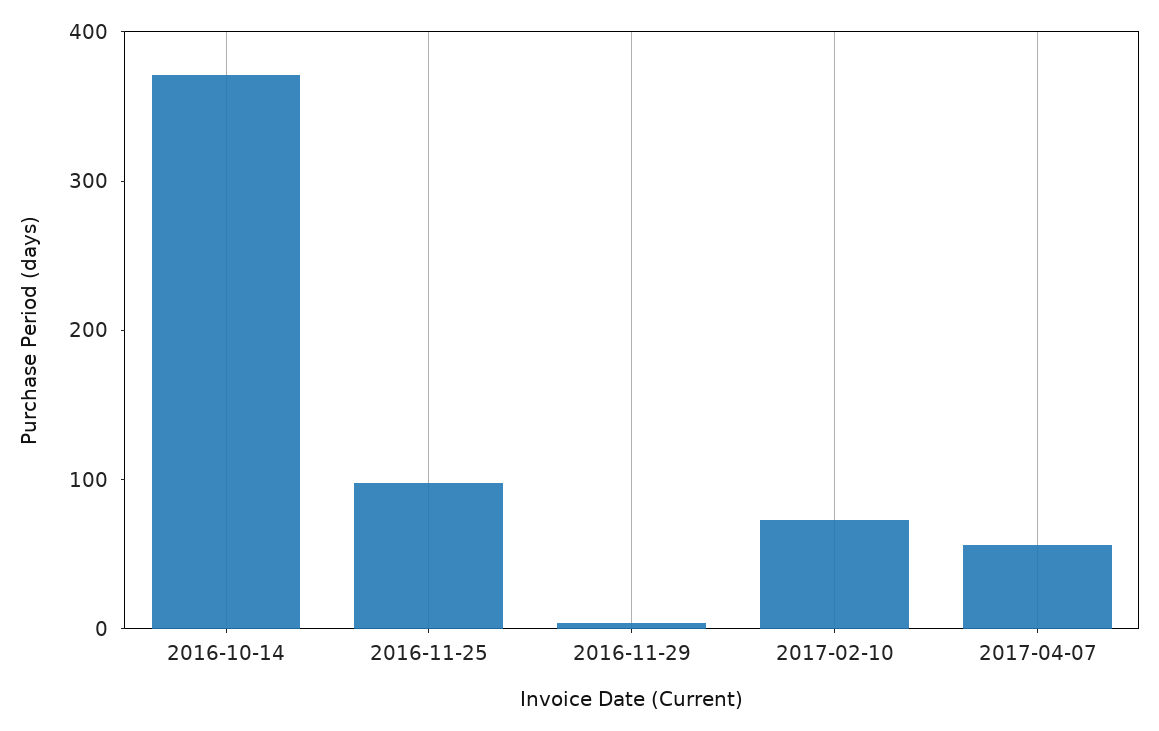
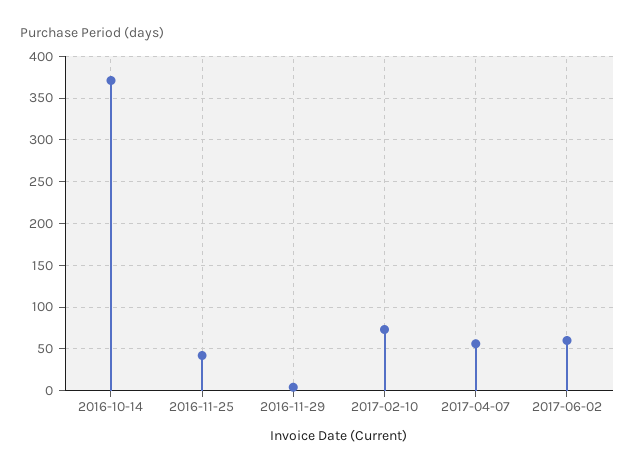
2016-11-25: 100 -> 40
2017-06-02: none -> 60

